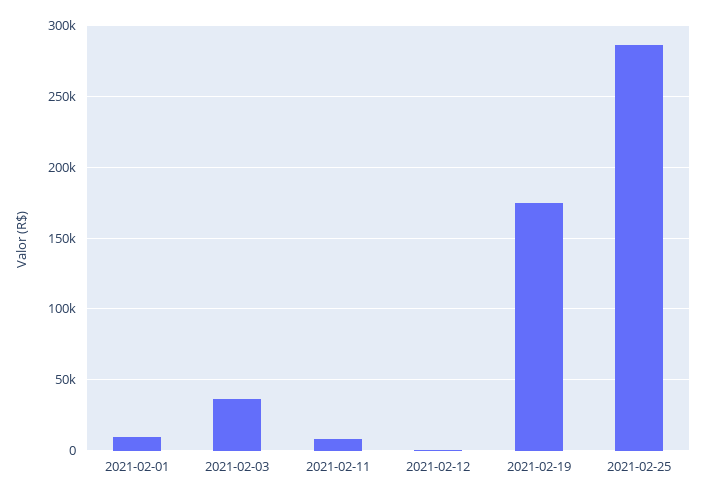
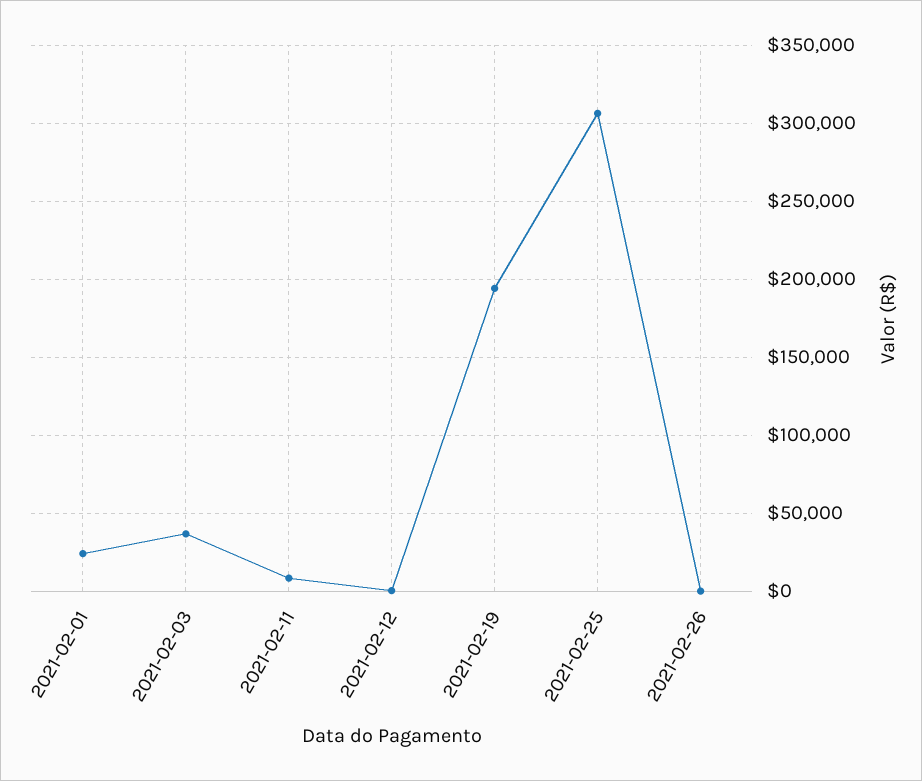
2021-02-01: 10000 -> 25000
2021-02-19: 175000 -> 195000
2021-02-25: 285000 -> 305000
2021-02-26: none -> 0

